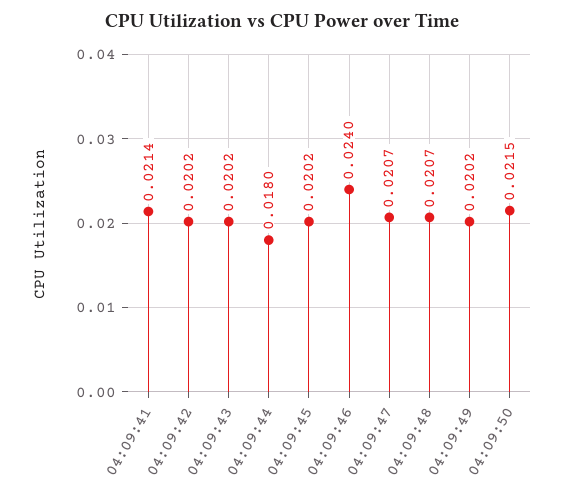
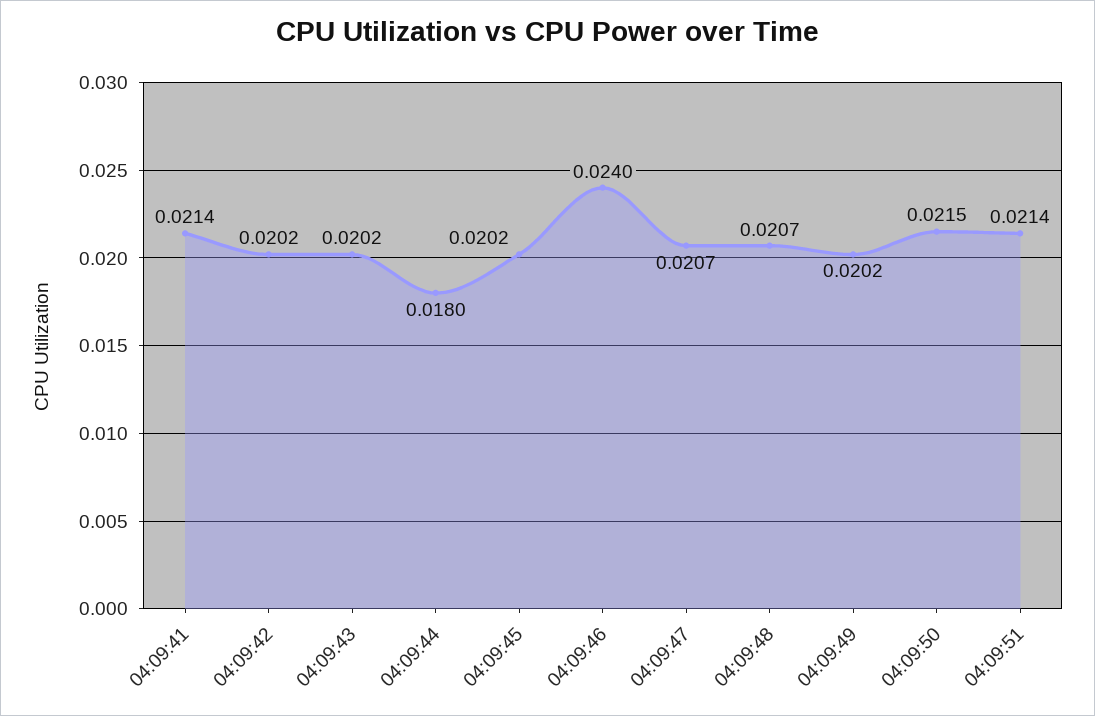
04:09:51: none -> 0.0214

